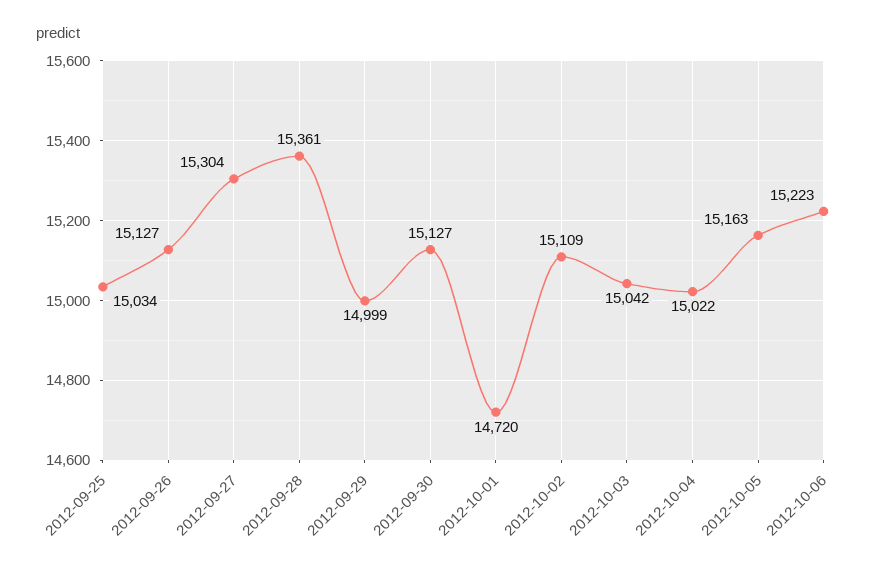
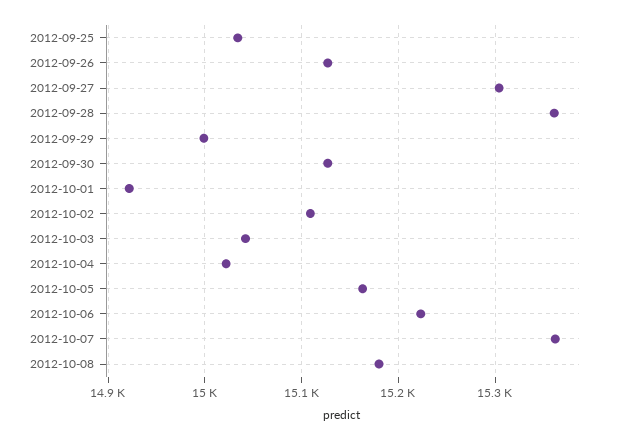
2012-10-01: 14720 -> 14920
2012-10-07: none -> 15360
2012-10-08: none -> 15180

